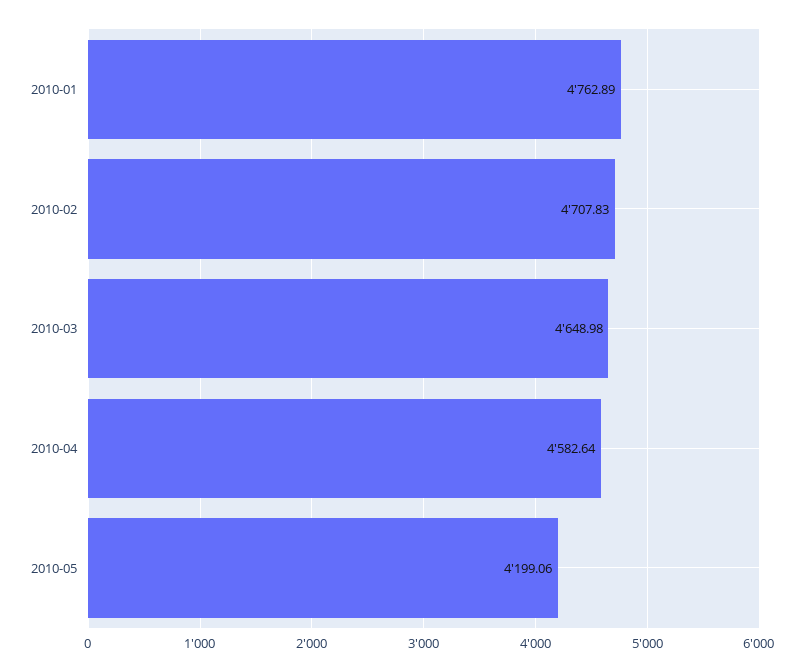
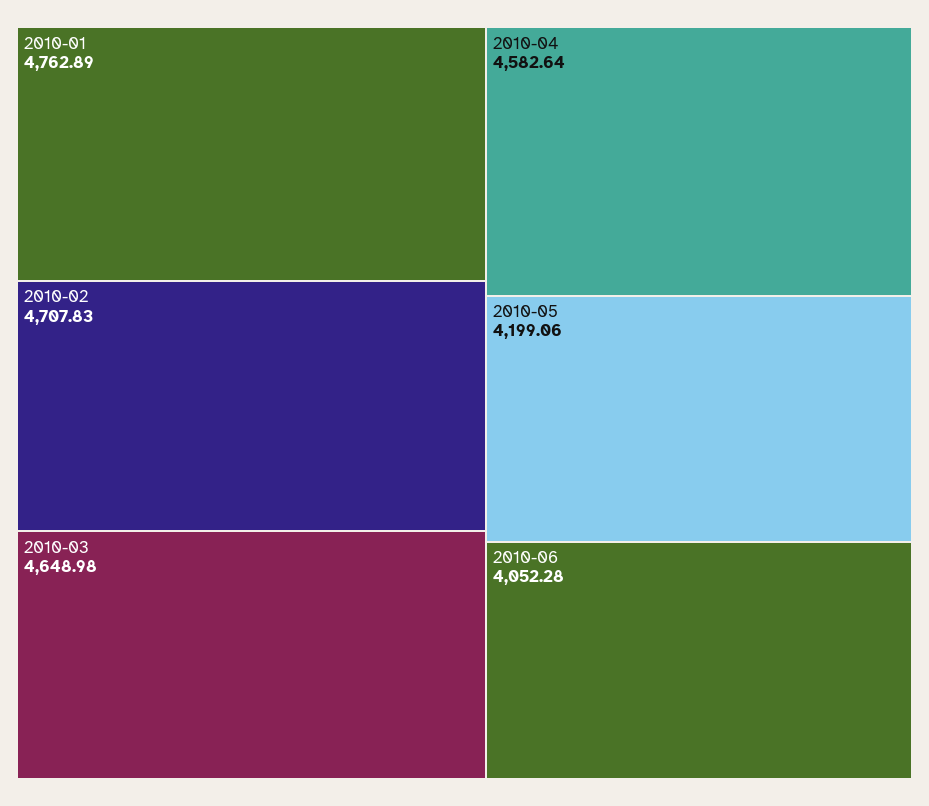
2010-06: none -> 4052.28

